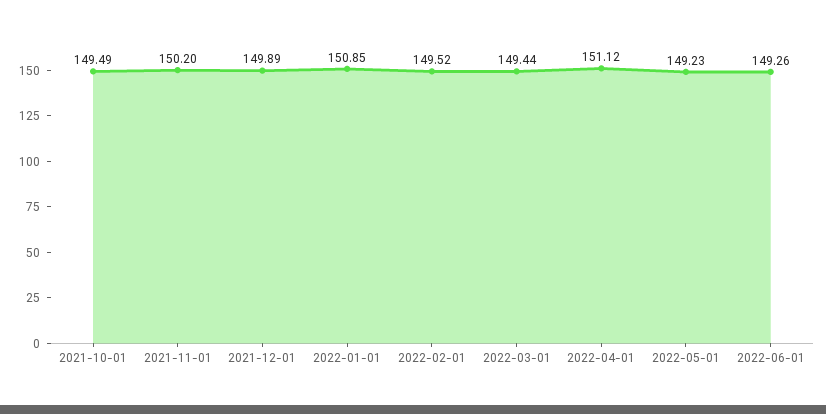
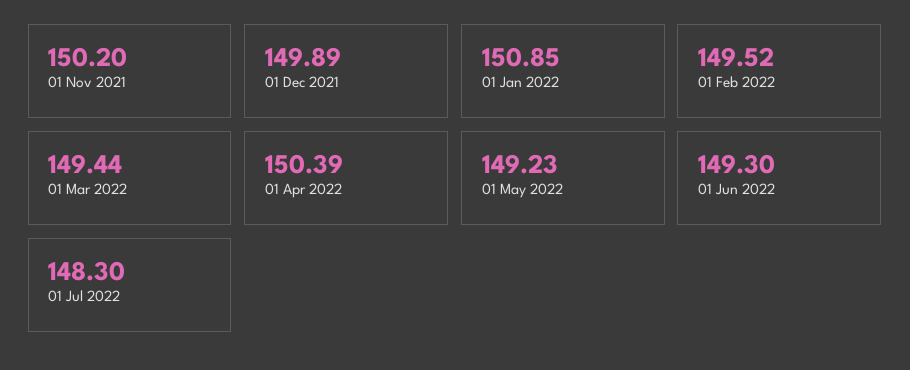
2021-10-01: 149.49 -> none
2022-04-01: 151.12 -> 150.39
2022-06-01: 149.26 -> 149.3
01 Jul 2022: none -> 148.3

